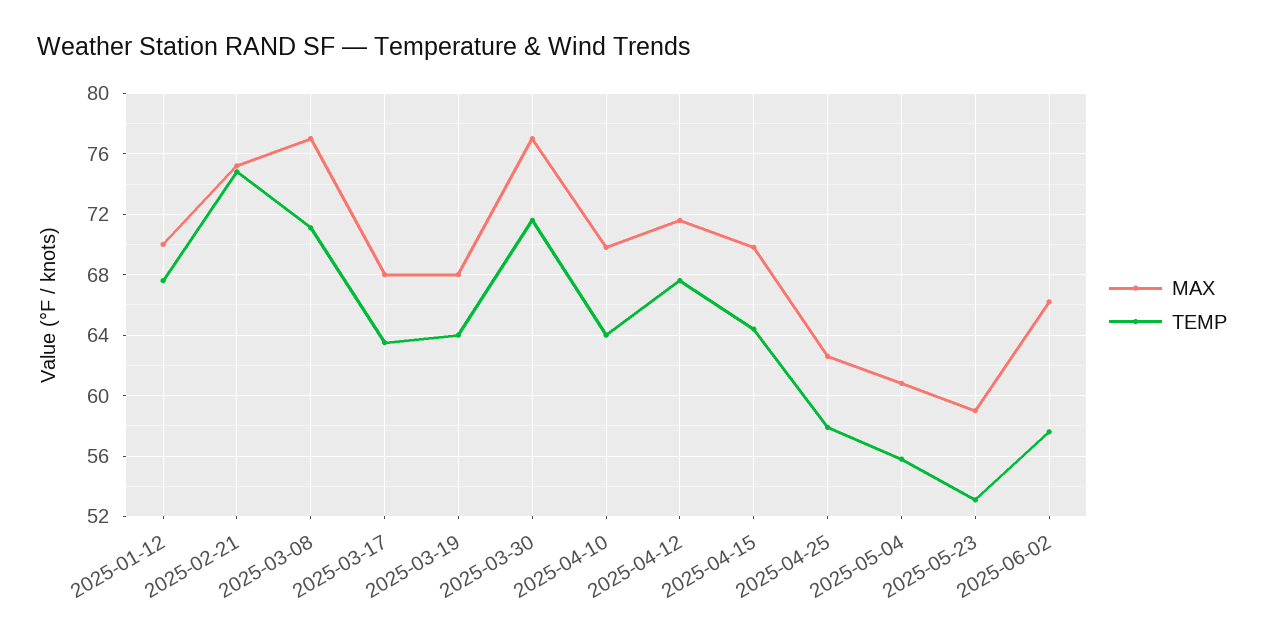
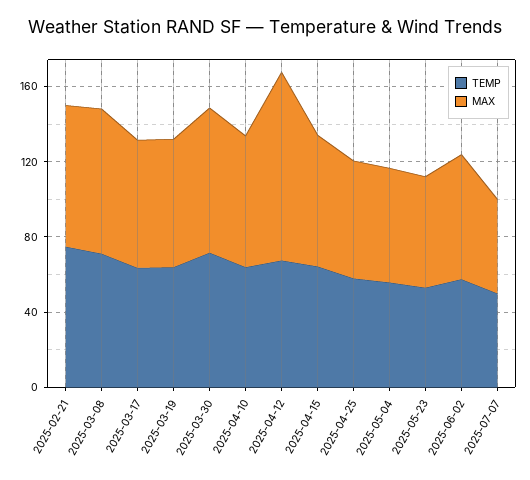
MAX, 2025-01-12: 70 -> none
TEMP, 2025-01-12: 67.5 -> none
MAX, 2025-04-12: 71.5 -> 100
TEMP, 2025-07-07: none -> 50
MAX, 2025-07-07: none -> 50

